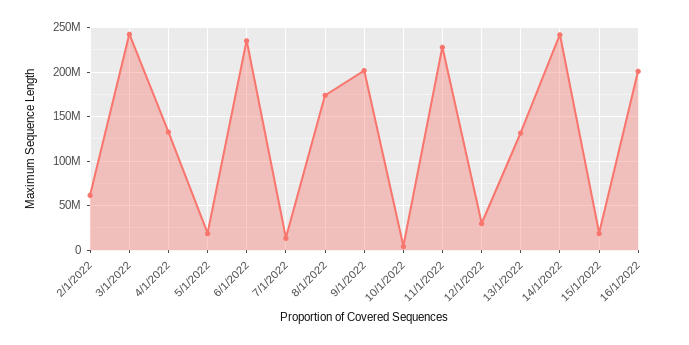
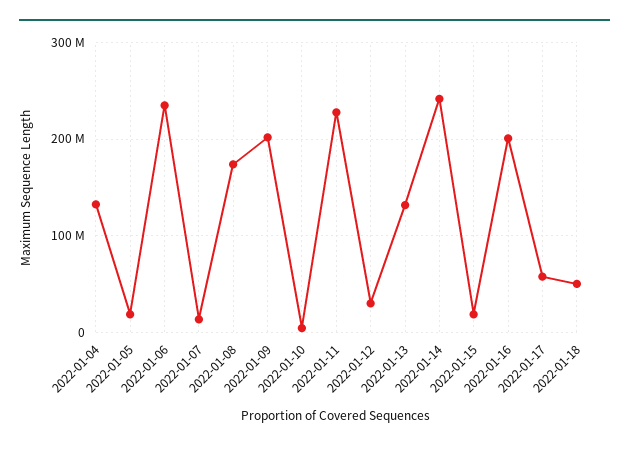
2/1/2022: 60000000 -> none
3/1/2022: 240000000 -> none
2022-01-17: none -> 60000000
2022-01-18: none -> 50000000

